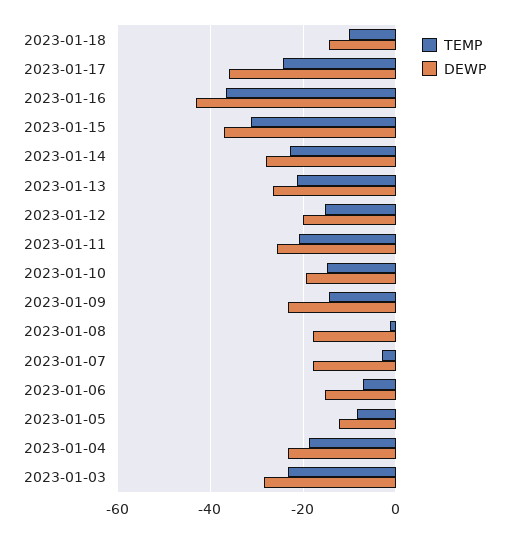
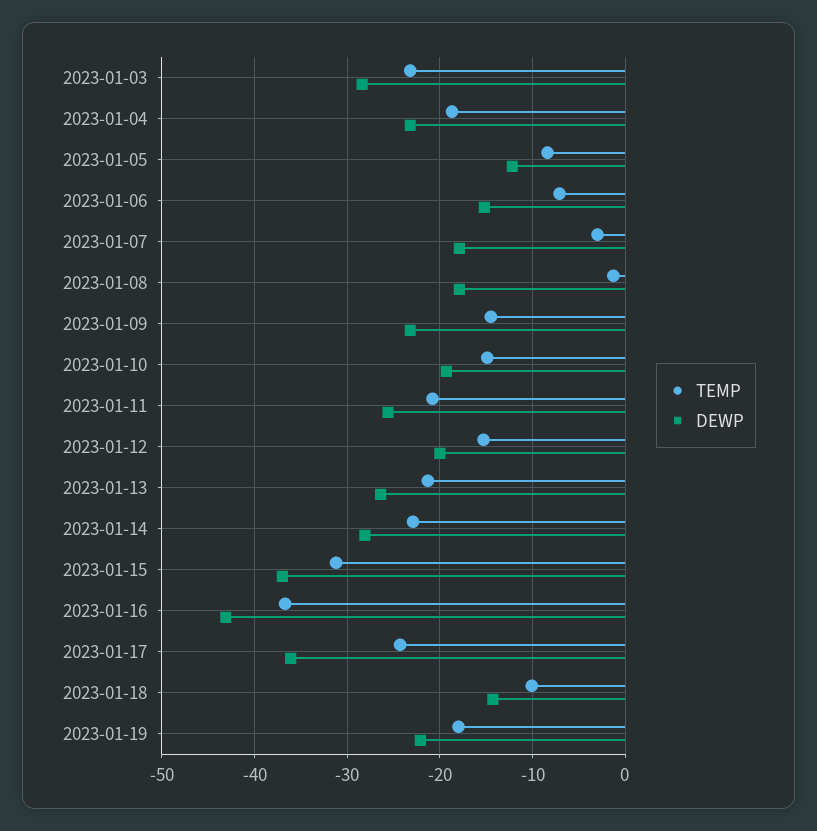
TEMP, 2023-01-19: none -> -18
DEWP, 2023-01-19: none -> -22

